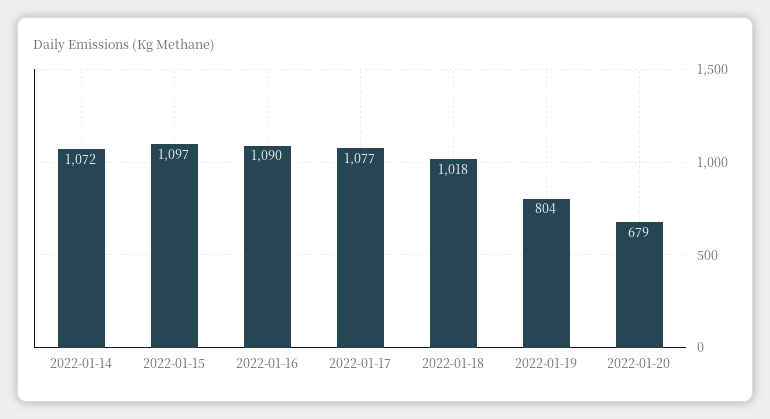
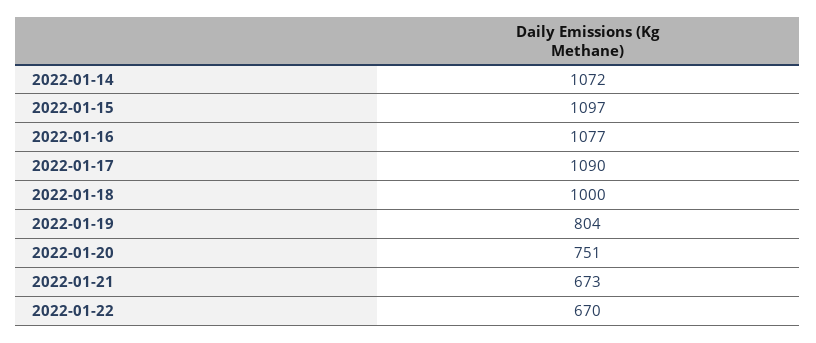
2022-01-16: 1090 -> 1077
2022-01-17: 1077 -> 1090
2022-01-18: 1018 -> 1000
2022-01-20: 679 -> 751
2022-01-21: none -> 673
2022-01-22: none -> 670

